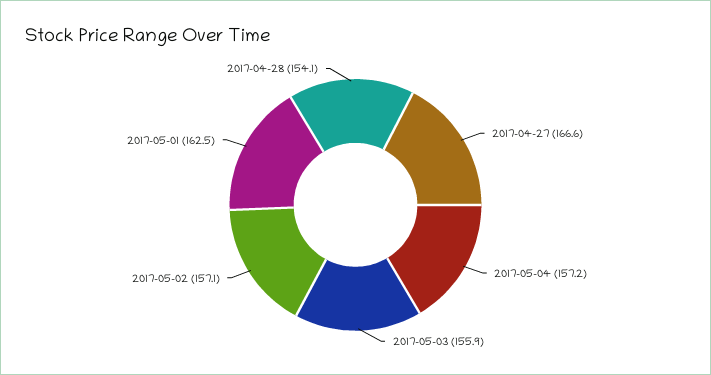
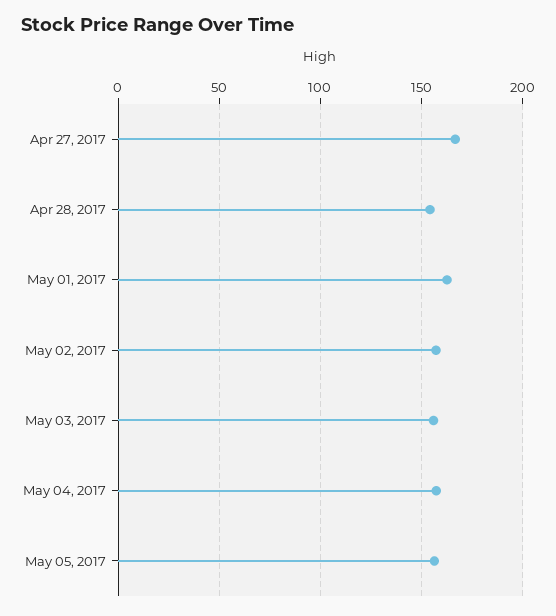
May 05, 2017: none -> 155

